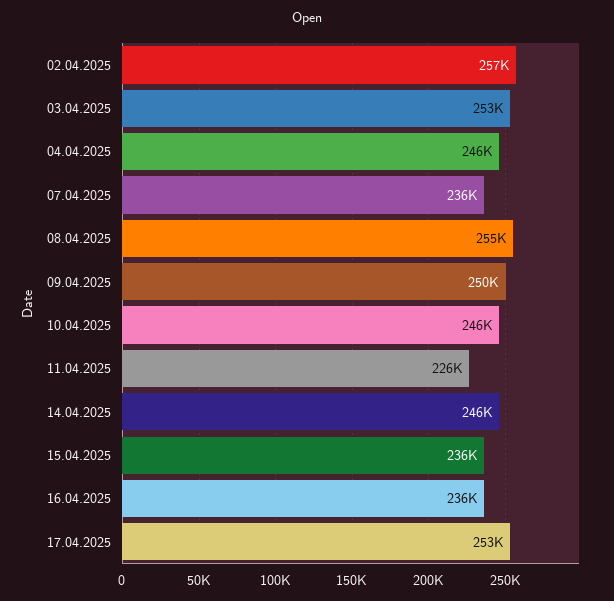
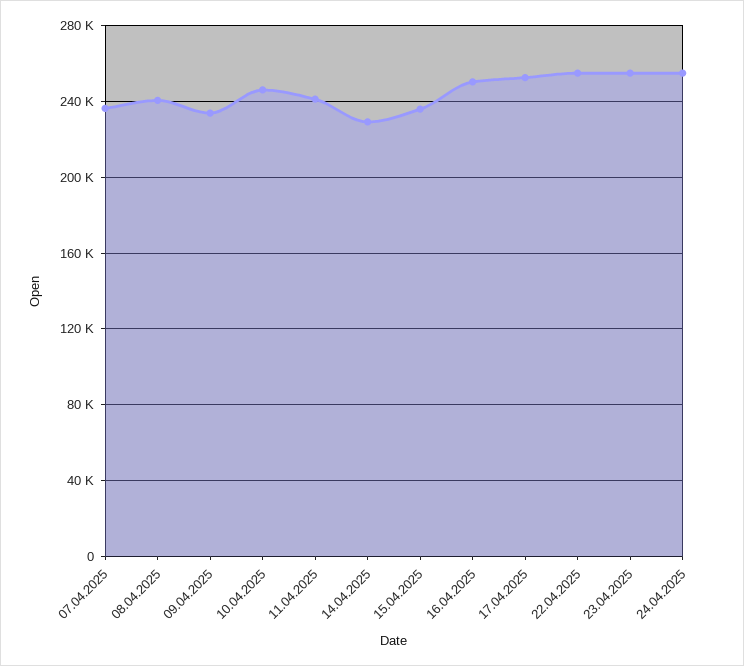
02.04.2025: 257000 -> none
03.04.2025: 253000 -> none
04.04.2025: 246000 -> none
08.04.2025: 255000 -> 240000
09.04.2025: 250000 -> 235000
11.04.2025: 226000 -> 240000
14.04.2025: 246000 -> 230000
16.04.2025: 236000 -> 250000
22.04.2025: none -> 255000
23.04.2025: none -> 255000
24.04.2025: none -> 255000

